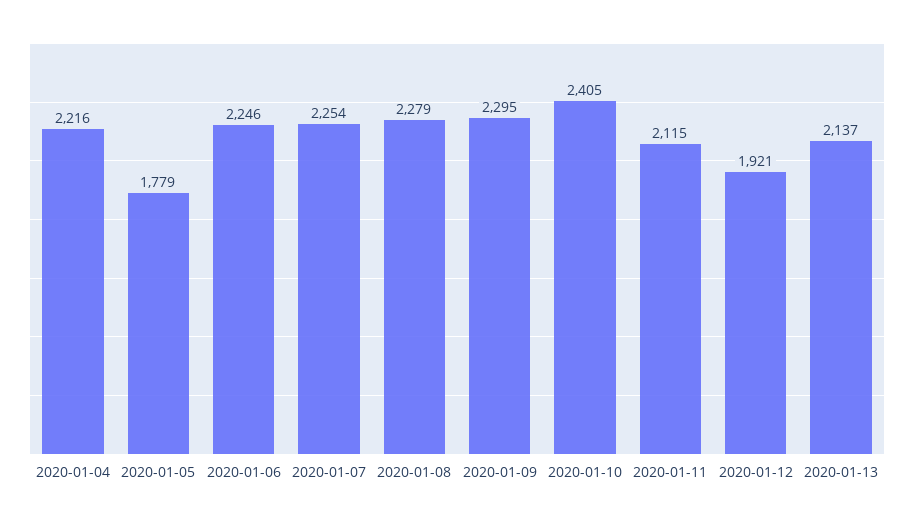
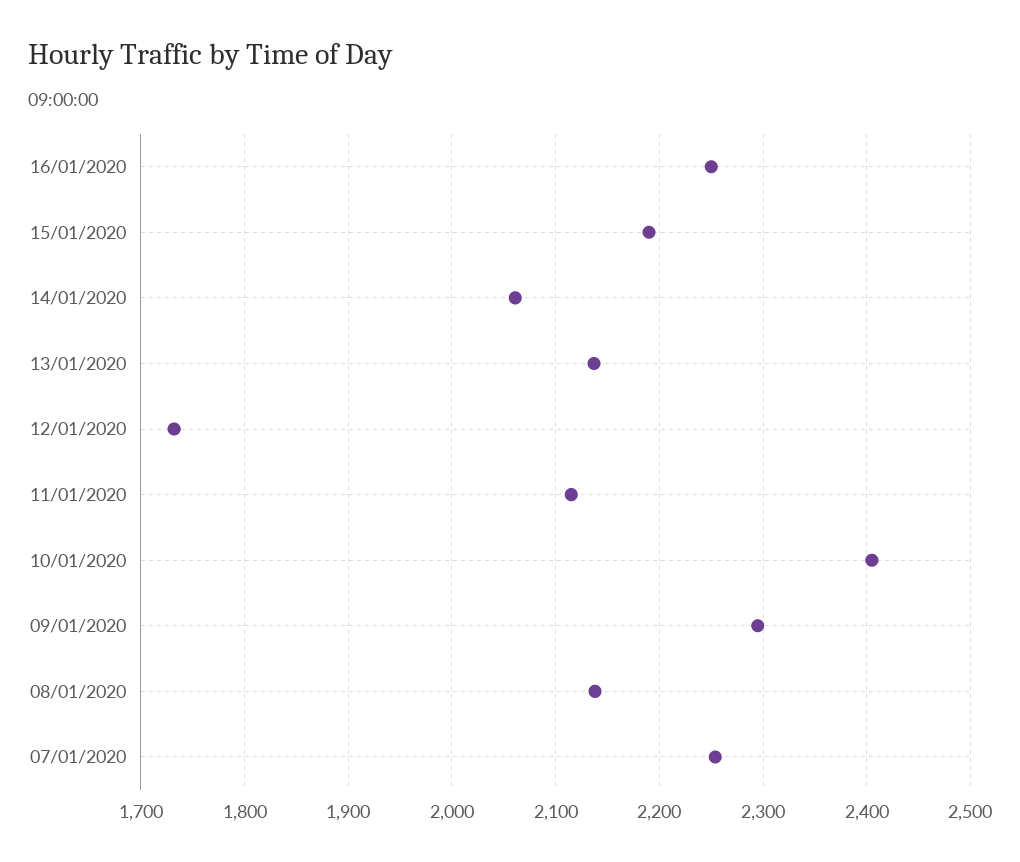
2020-01-04: 2216 -> none
2020-01-05: 1779 -> none
2020-01-06: 2246 -> none
2020-01-08: 2279 -> 2140
2020-01-12: 1921 -> 1730
16/01/2020: none -> 2250
15/01/2020: none -> 2190
14/01/2020: none -> 2060

